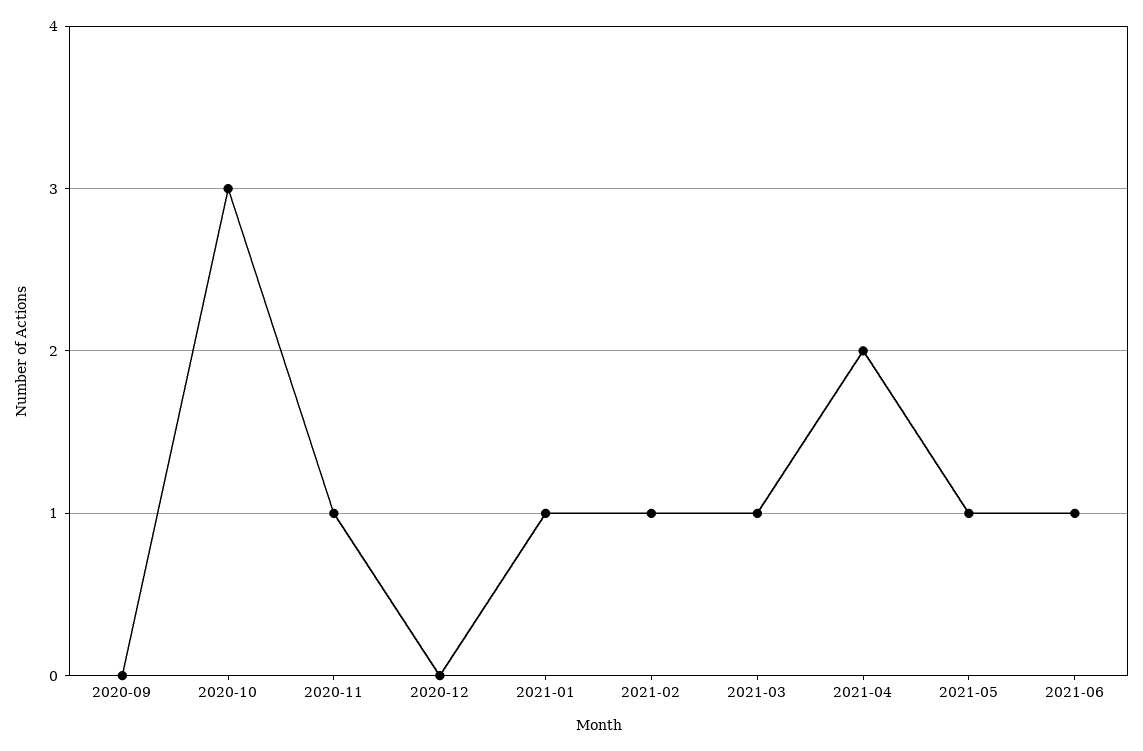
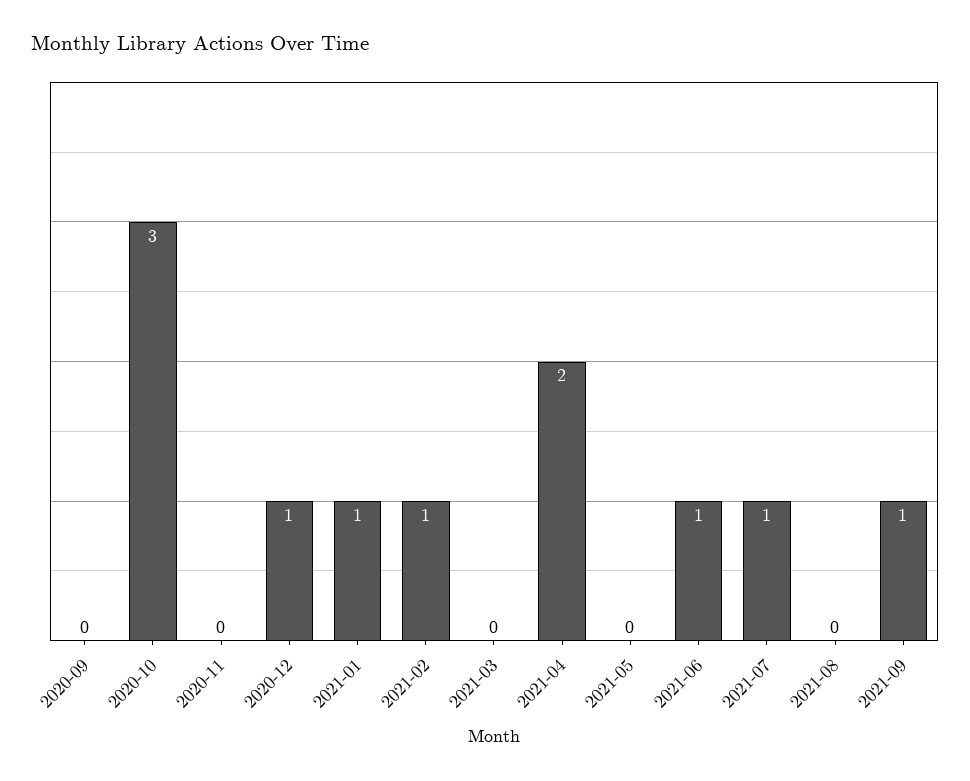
2020-11: 1 -> 0
2020-12: 0 -> 1
2021-03: 1 -> 0
2021-05: 1 -> 0
2021-07: none -> 1
2021-08: none -> 0
2021-09: none -> 1

